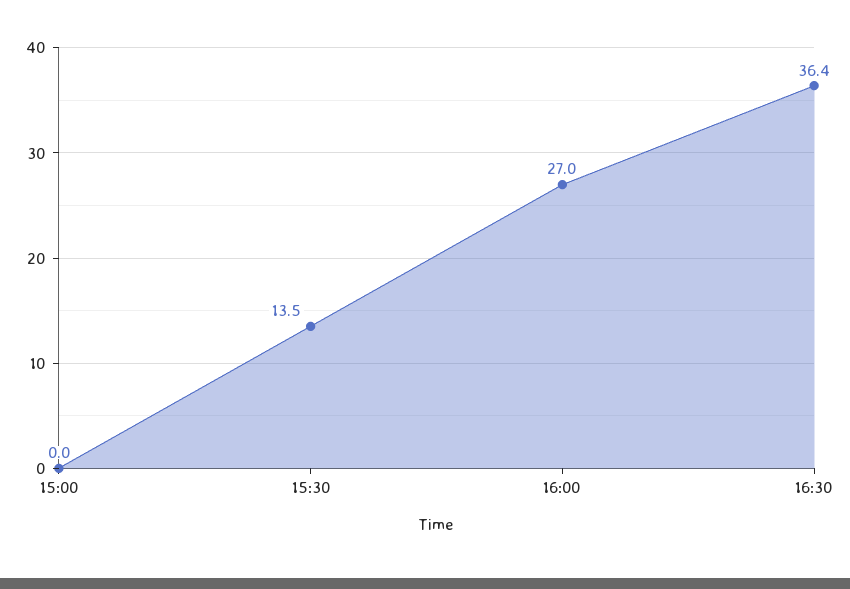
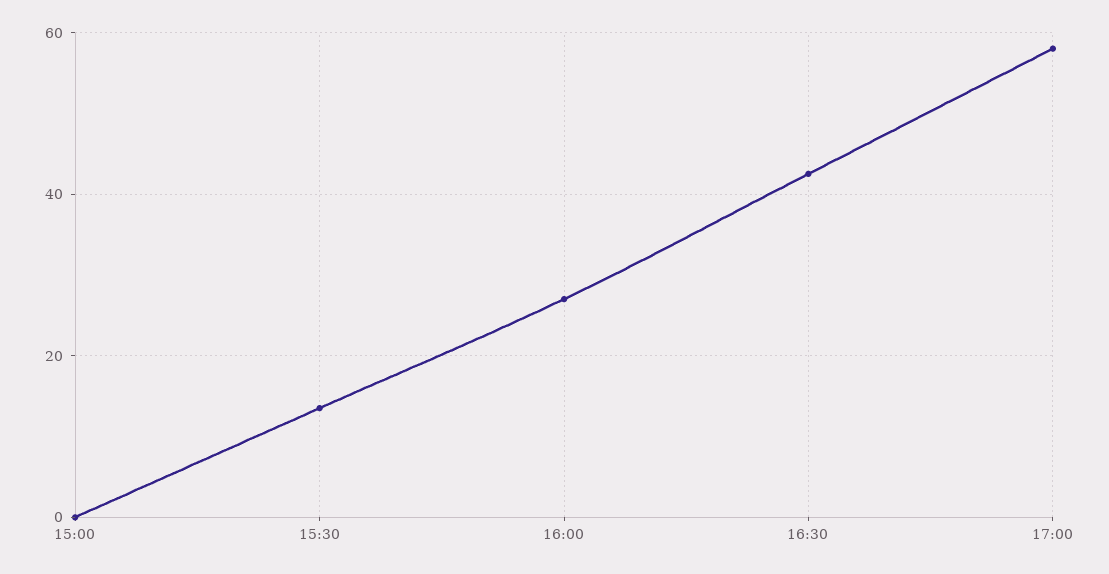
16:30: 36.4 -> 42
17:00: none -> 58

